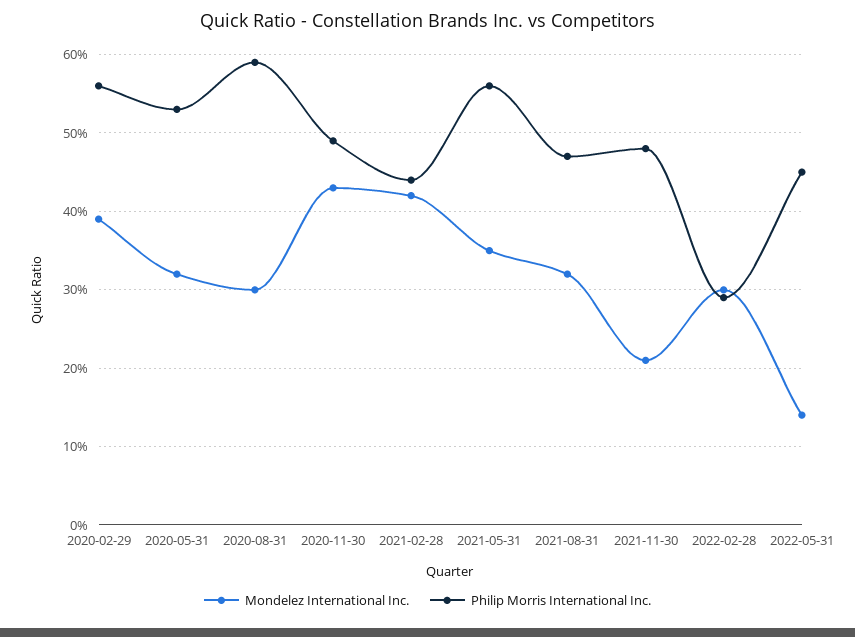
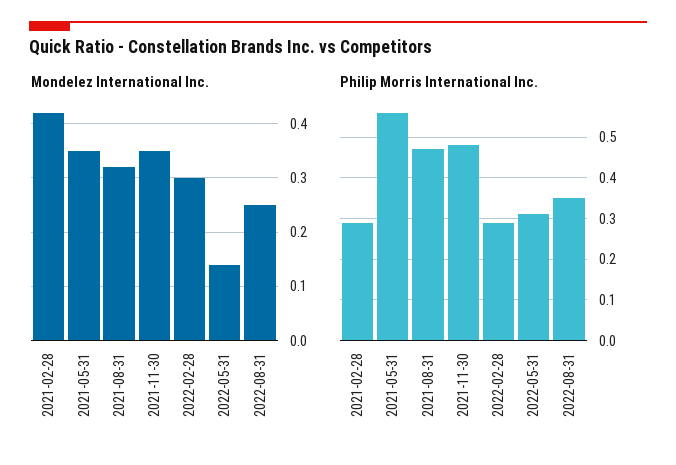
Mondelez International Inc., 2020-02-29: 0.39 -> none
Philip Morris International Inc., 2020-02-29: 0.56 -> none
Mondelez International Inc., 2020-05-31: 0.32 -> none
Philip Morris International Inc., 2020-05-31: 0.53 -> none
Mondelez International Inc., 2020-08-31: 0.3 -> none
Philip Morris International Inc., 2020-08-31: 0.59 -> none
Mondelez International Inc., 2020-11-30: 0.43 -> none
Philip Morris International Inc., 2020-11-30: 0.49 -> none
Philip Morris International Inc., 2021-02-28: 0.44 -> 0.3
Mondelez International Inc., 2021-11-30: 0.21 -> 0.35
Philip Morris International Inc., 2022-05-31: 0.45 -> 0.3
Mondelez International Inc., 2022-08-31: none -> 0.25
Philip Morris International Inc., 2022-08-31: none -> 0.35

